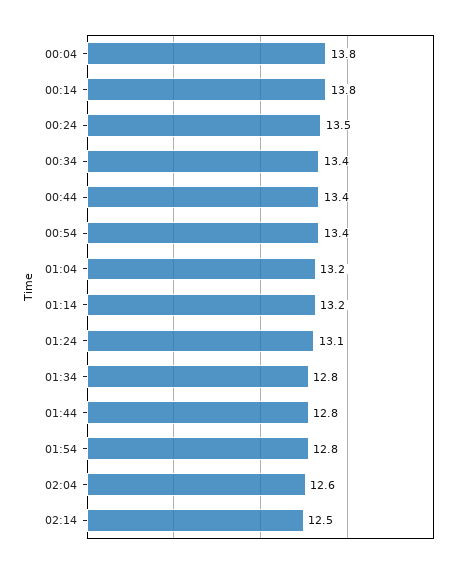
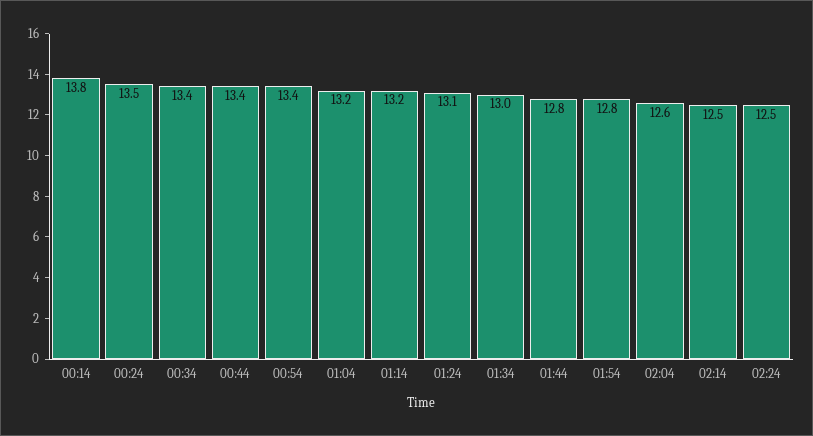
00:04: 13.8 -> none
01:34: 12.8 -> 13
02:24: none -> 12.5

